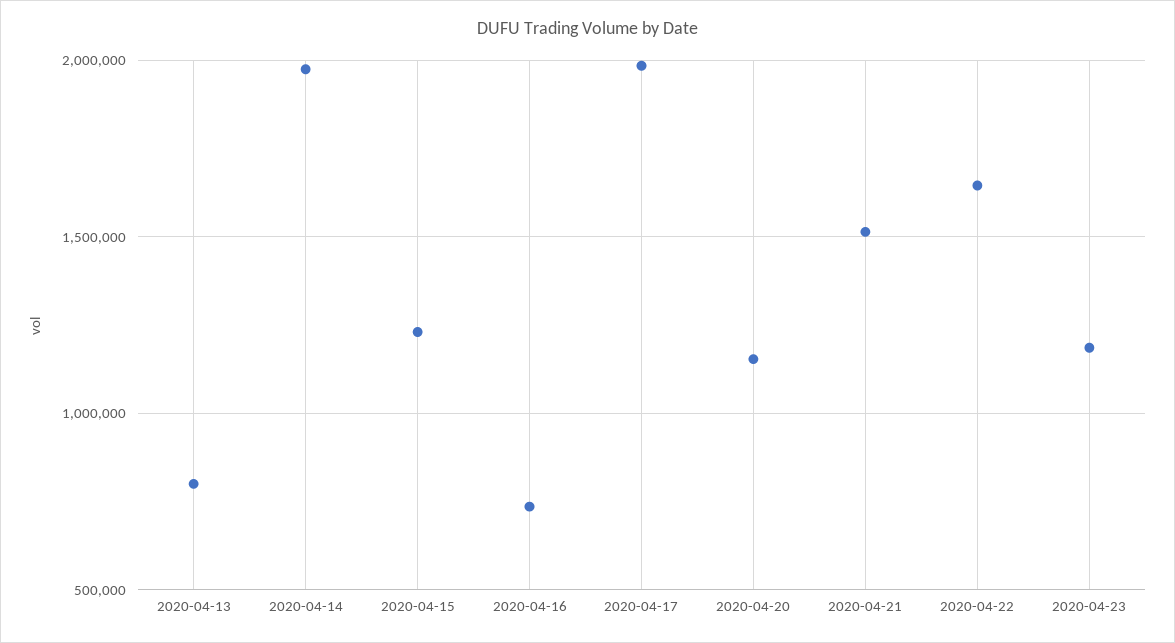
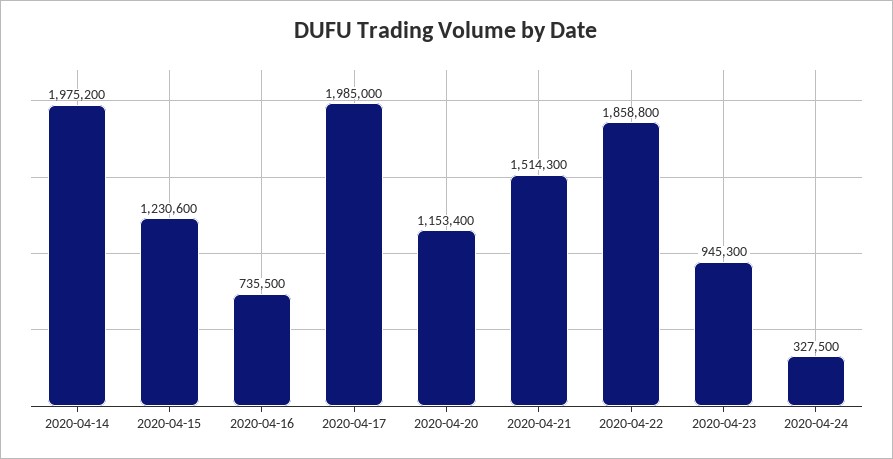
2020-04-13: 800000 -> none
2020-04-22: 1650000 -> 1858800
2020-04-23: 1200000 -> 945300
2020-04-24: none -> 327500

